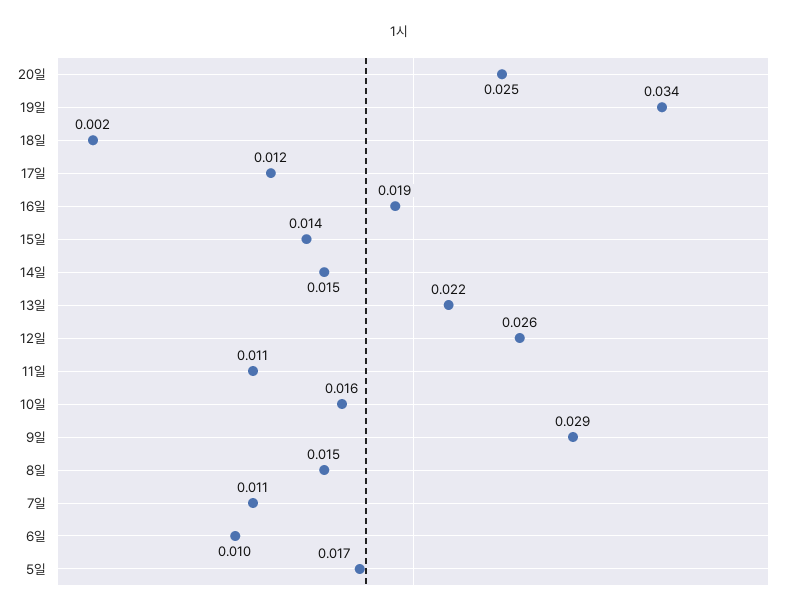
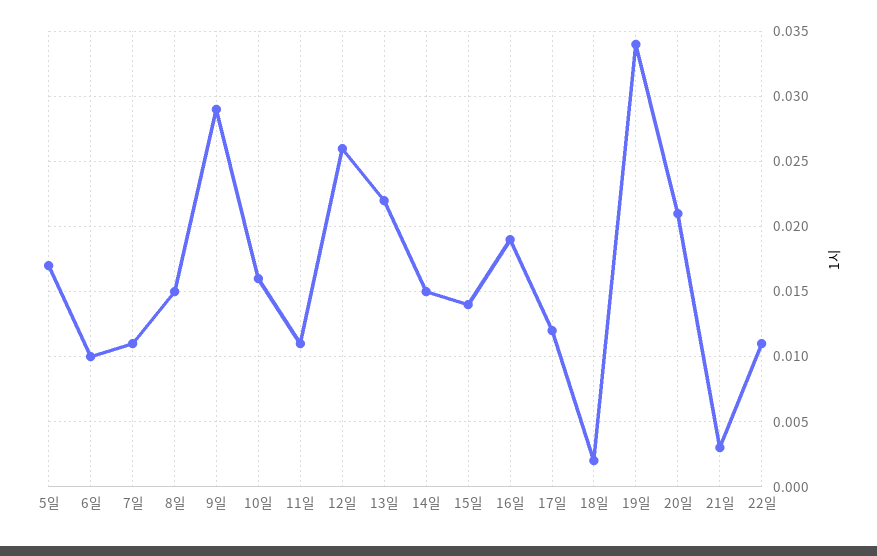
20일: 0.025 -> 0.021
21일: none -> 0.003
22일: none -> 0.011

